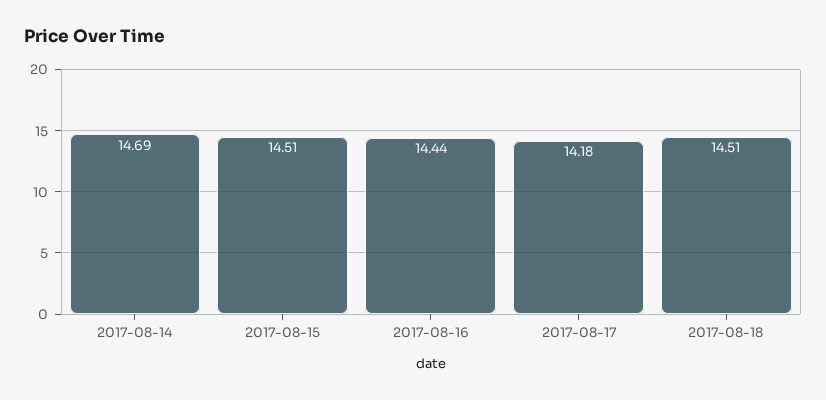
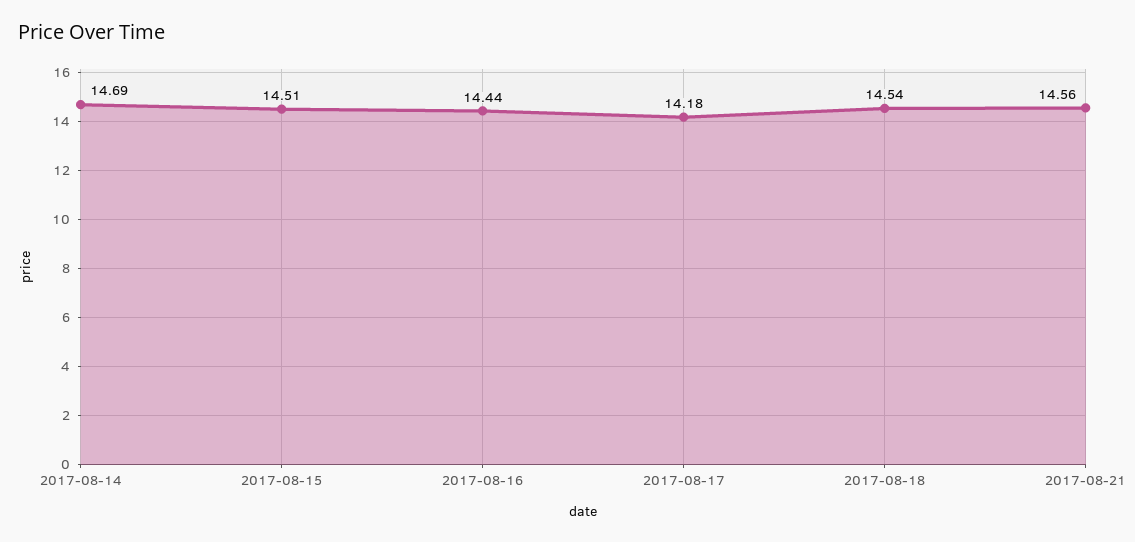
2017-08-18: 14.51 -> 14.54
2017-08-21: none -> 14.56

